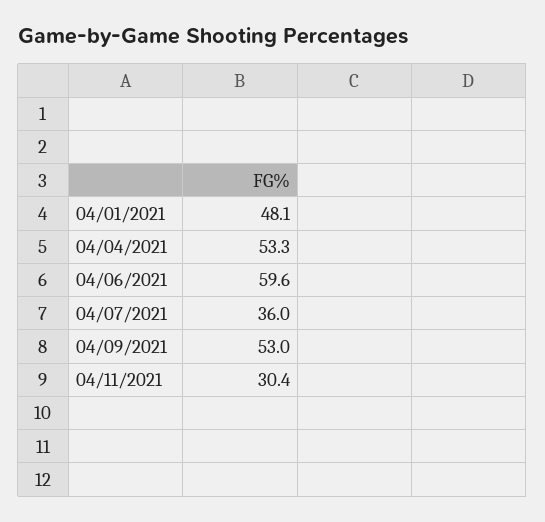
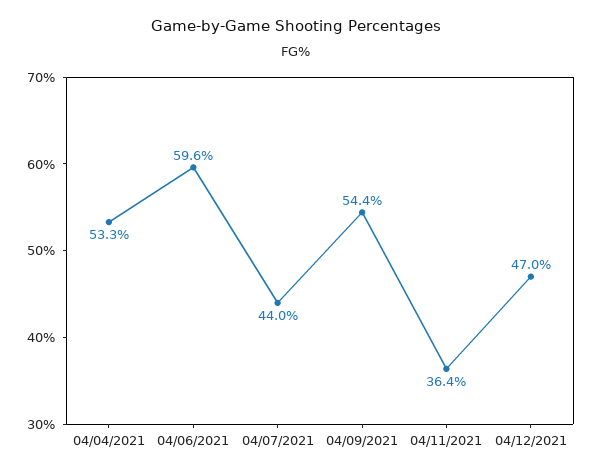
04/01/2021: 48.1 -> none
04/07/2021: 36 -> 44
04/09/2021: 53 -> 54.4
04/11/2021: 30.4 -> 36.4
04/12/2021: none -> 47

